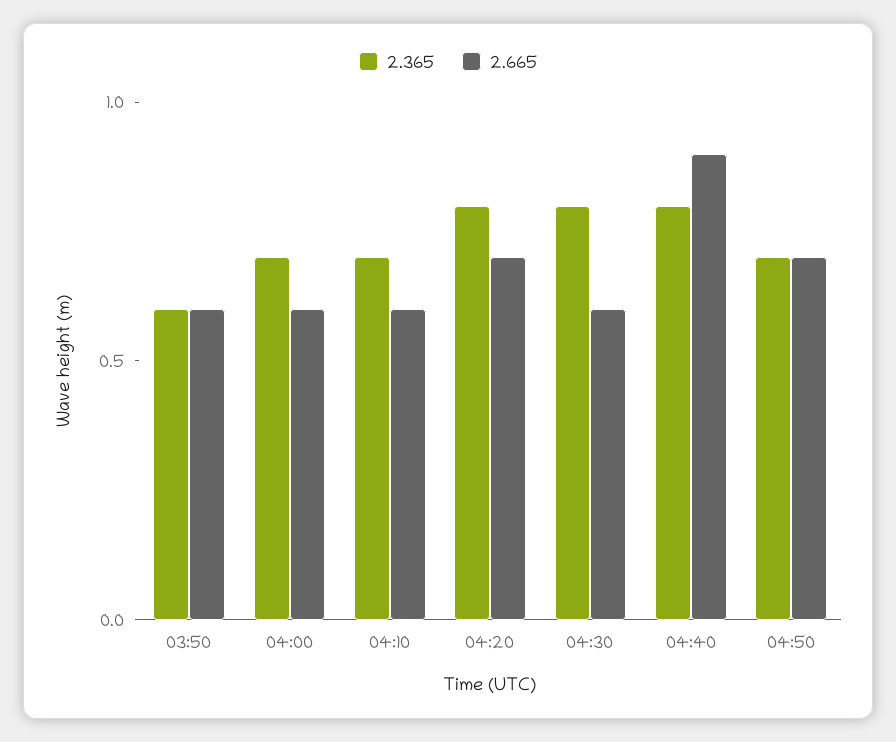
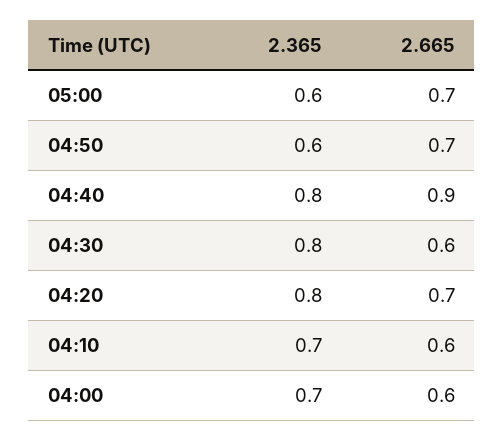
2.365, 03:50: 0.6 -> none
2.665, 03:50: 0.6 -> none
2.365, 04:50: 0.7 -> 0.6
2.365, 05:00: none -> 0.6
2.665, 05:00: none -> 0.7

